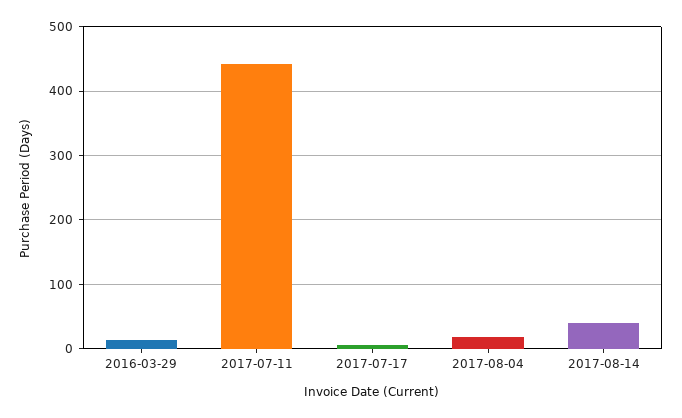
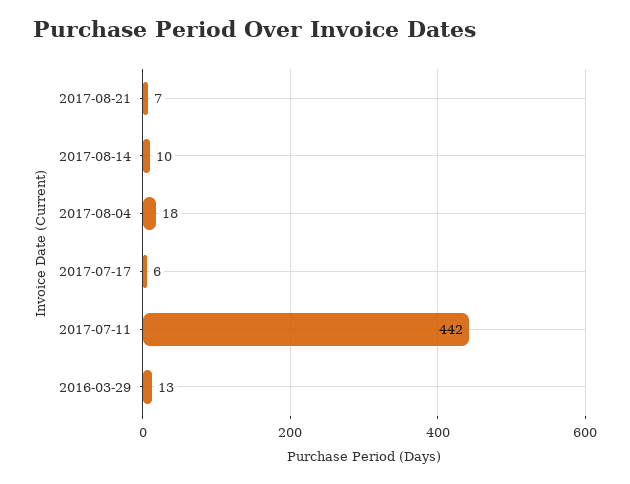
2017-08-14: 40 -> 10
2017-08-21: none -> 7

